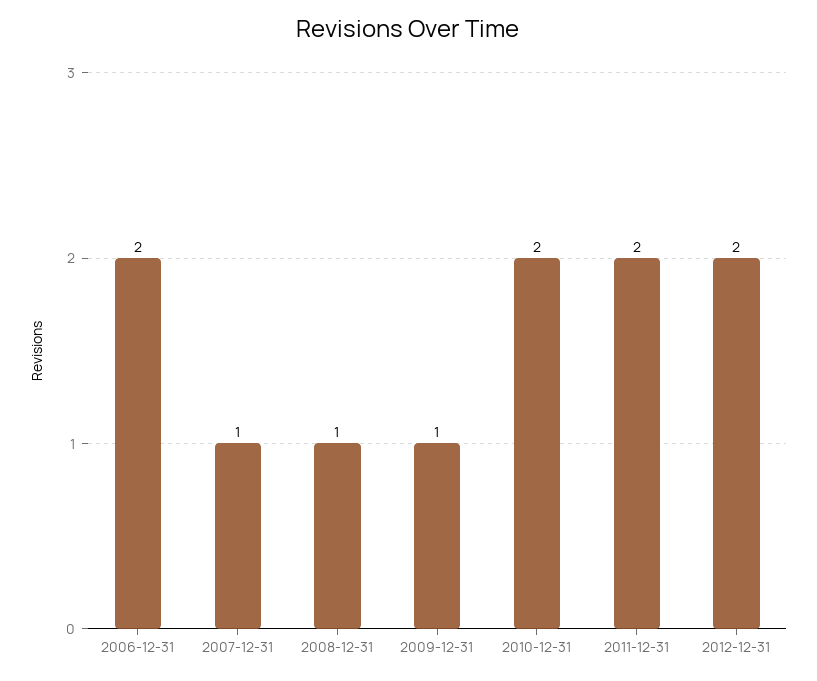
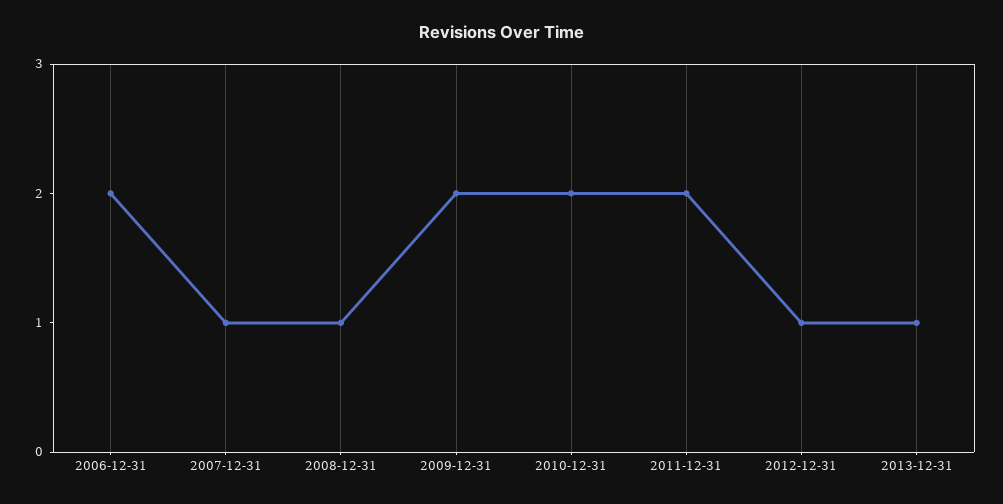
2009-12-31: 1 -> 2
2012-12-31: 2 -> 1
2013-12-31: none -> 1

